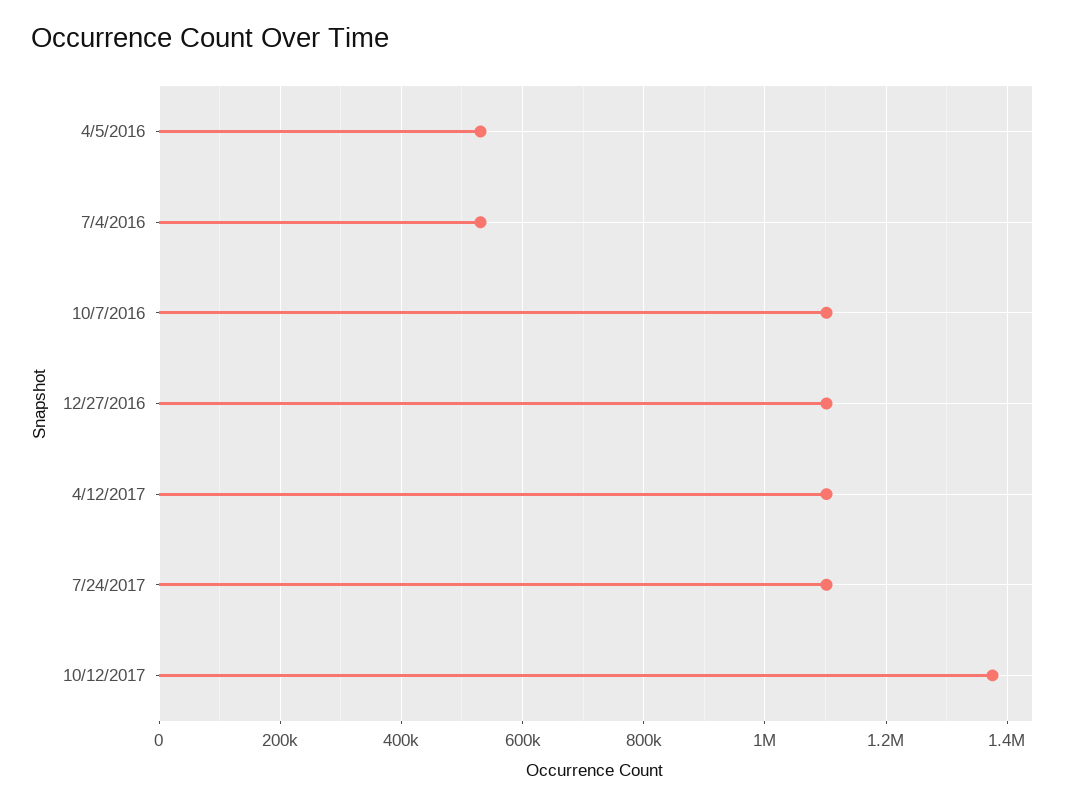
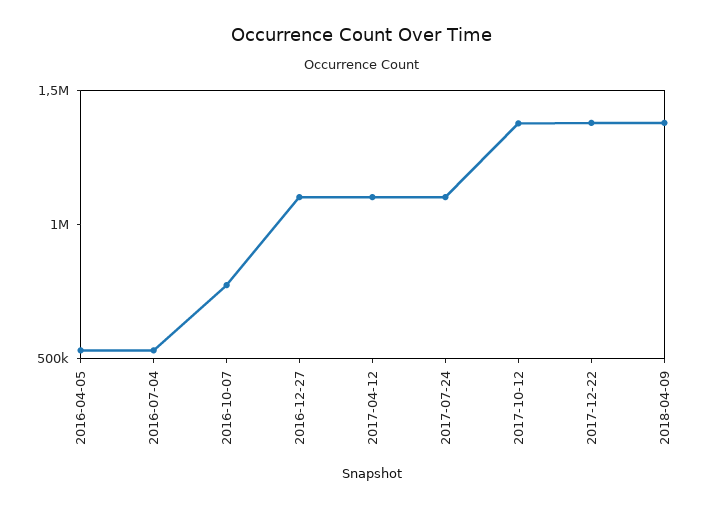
10/7/2016: 1100000 -> 800000
2017-12-22: none -> 1400000
2018-04-09: none -> 1400000

